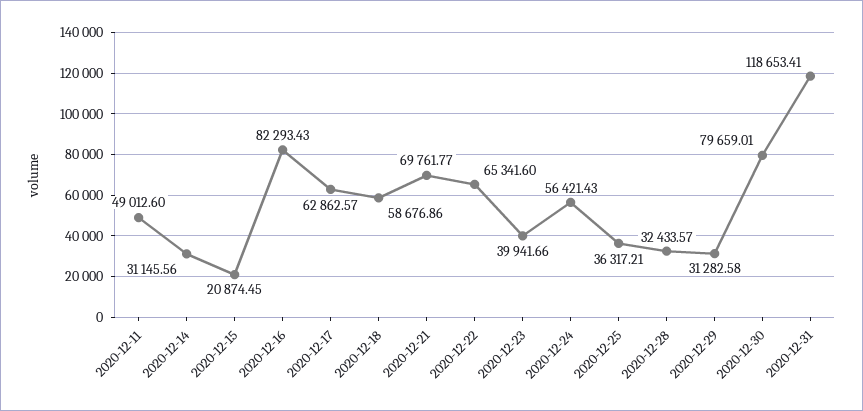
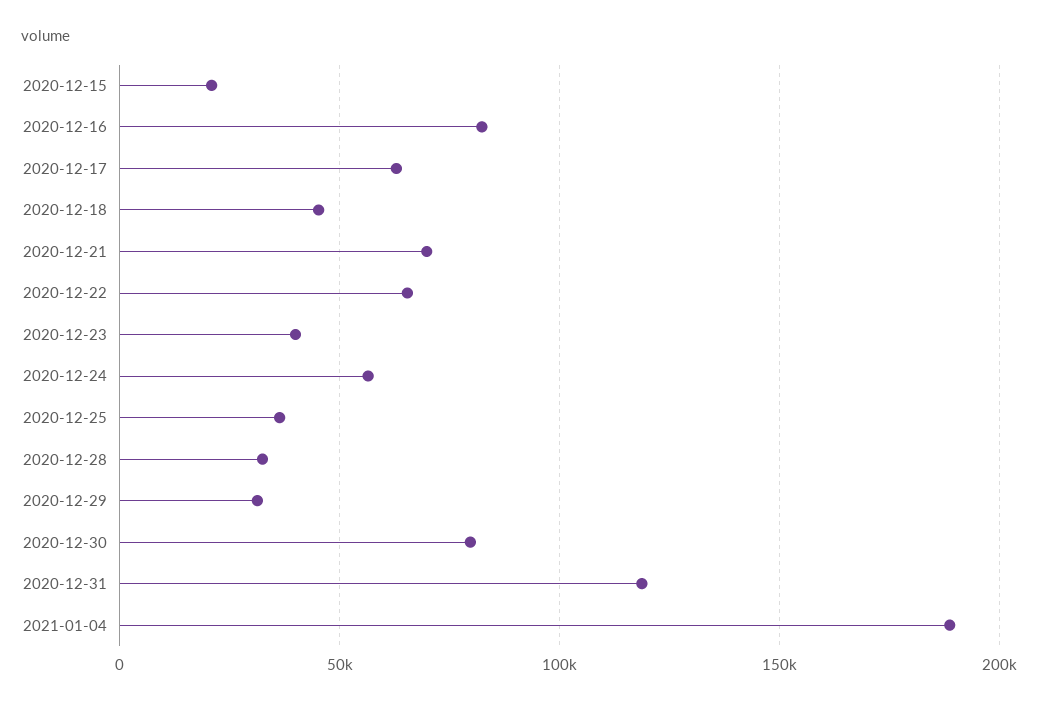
2020-12-11: 49012.6 -> none
2020-12-14: 31145.56 -> none
2020-12-18: 58676.86 -> 45000
2021-01-04: none -> 190000

